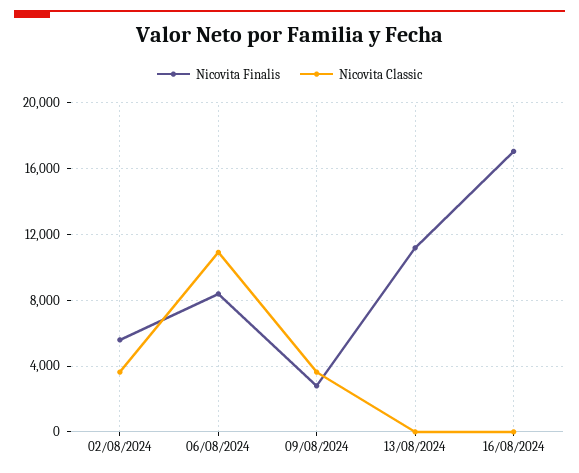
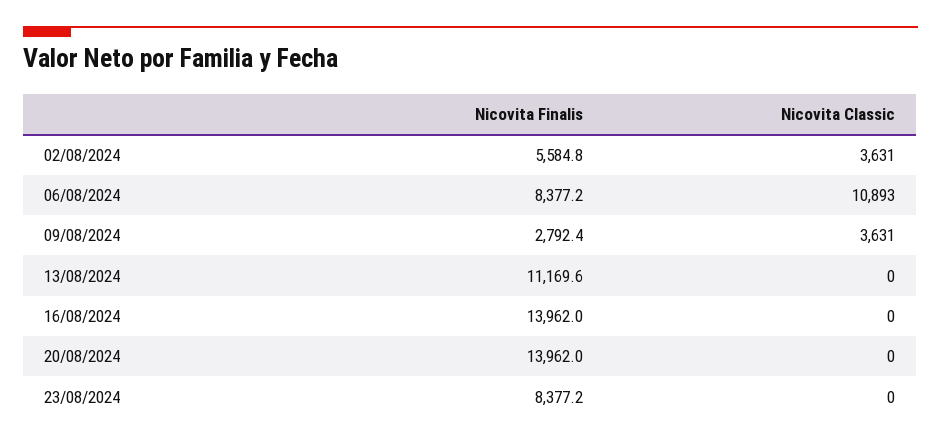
Nicovita Finalis, 16/08/2024: 17000 -> 13962
Nicovita Finalis, 20/08/2024: none -> 13962
Nicovita Classic, 20/08/2024: none -> 0
Nicovita Finalis, 23/08/2024: none -> 8377.2
Nicovita Classic, 23/08/2024: none -> 0

